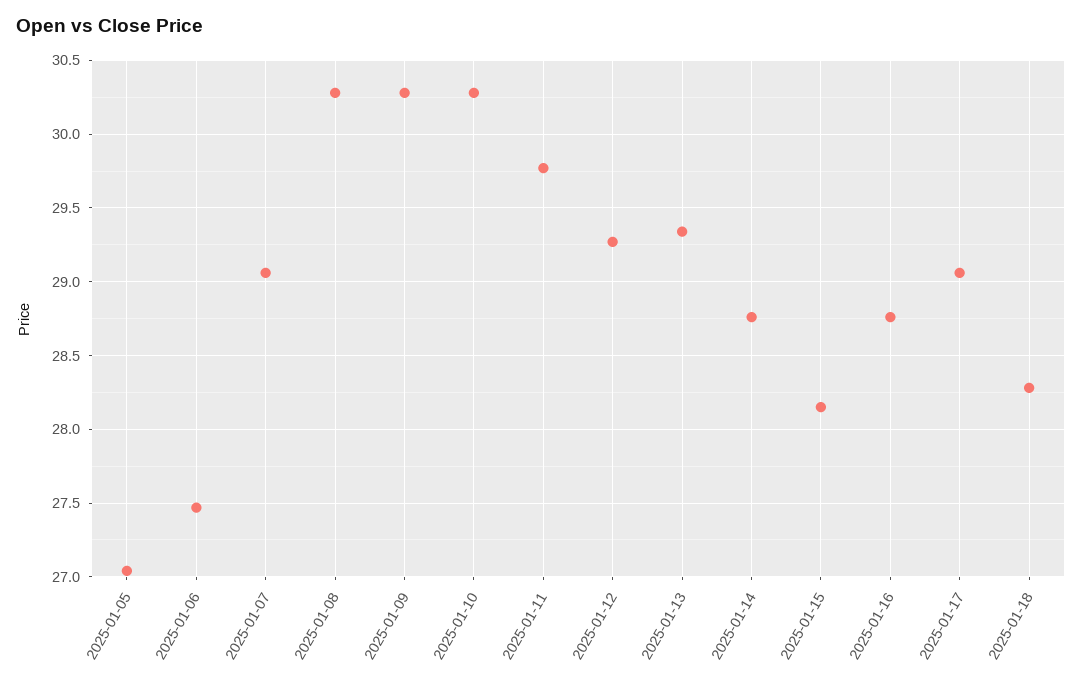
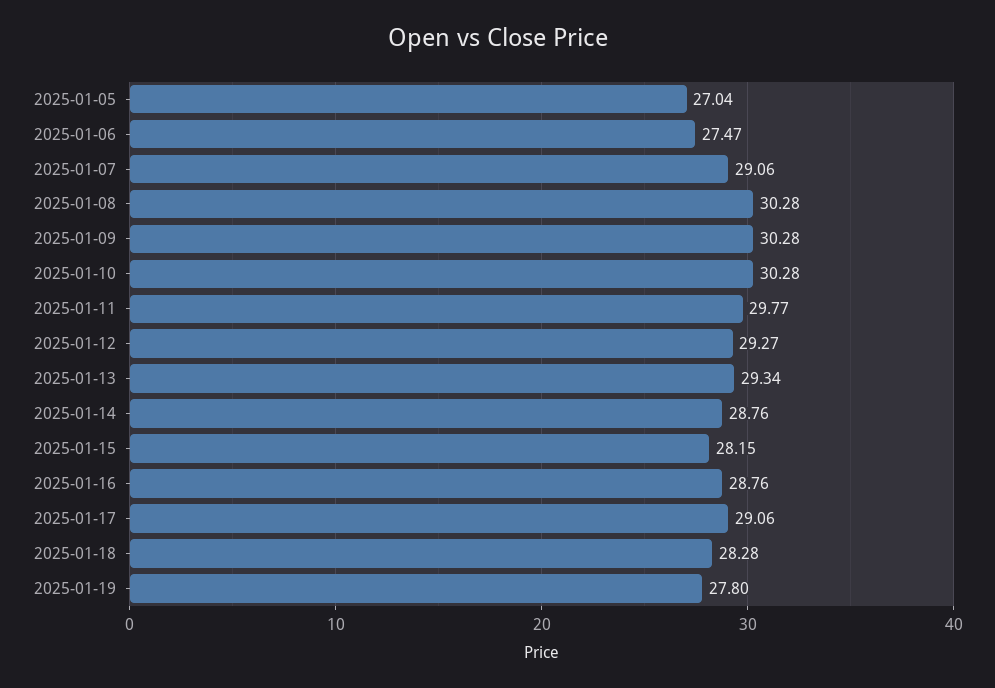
2025-01-19: none -> 27.8

